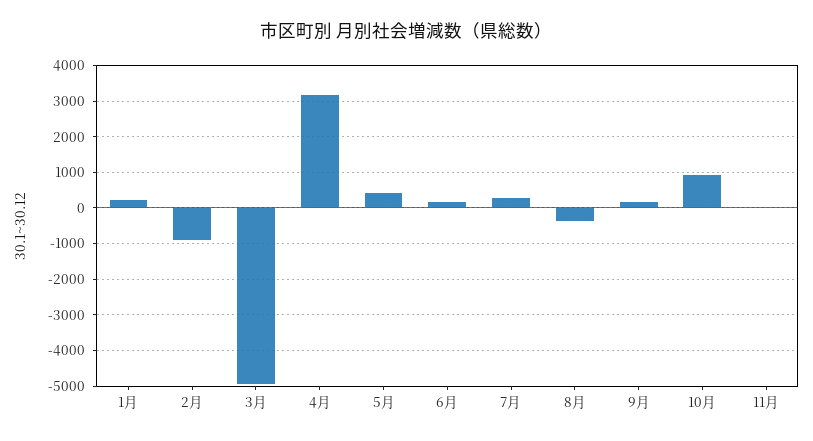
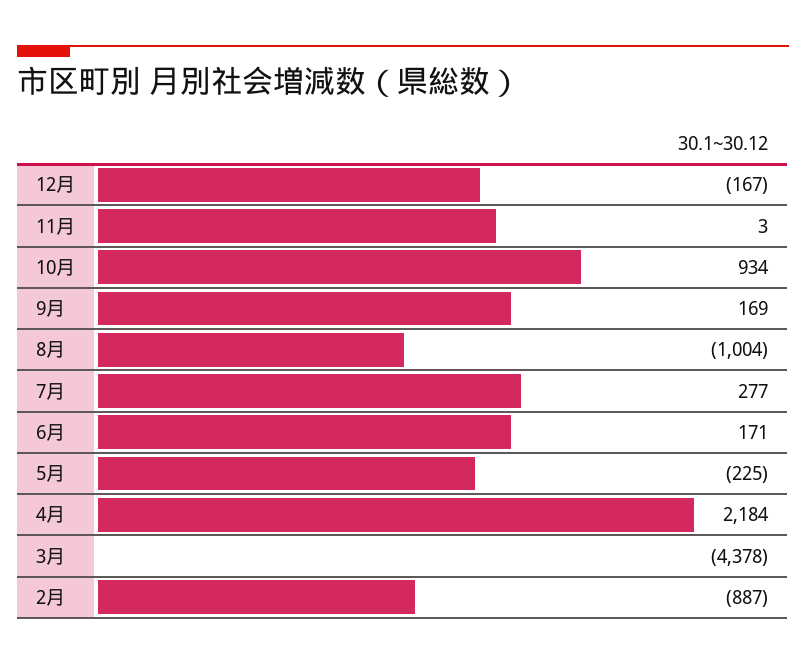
1月: 200 -> none
3月: -5000 -> -4378
4月: 3200 -> 2184
5月: 400 -> -225
8月: -400 -> -1004
12月: none -> -167

